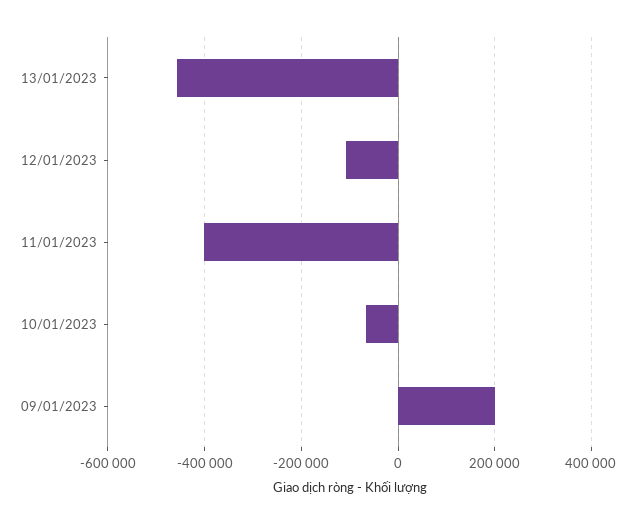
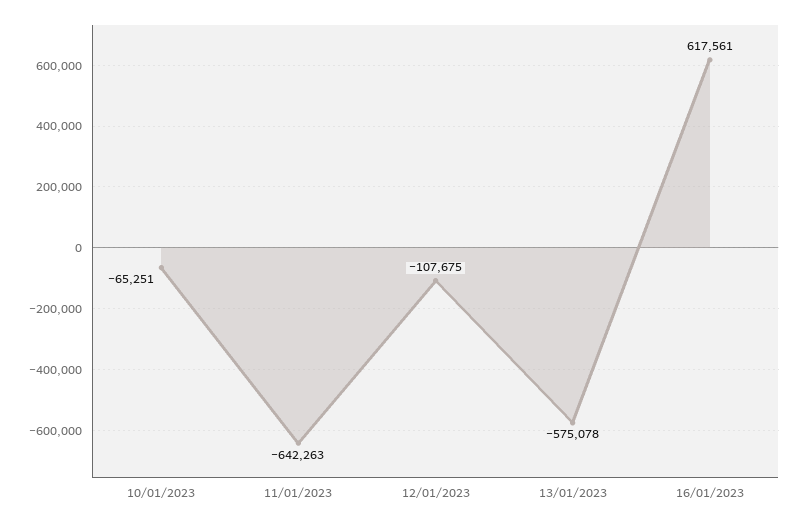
13/01/2023: -460000 -> -575078
11/01/2023: -400000 -> -642263
09/01/2023: 200000 -> none
16/01/2023: none -> 617561

